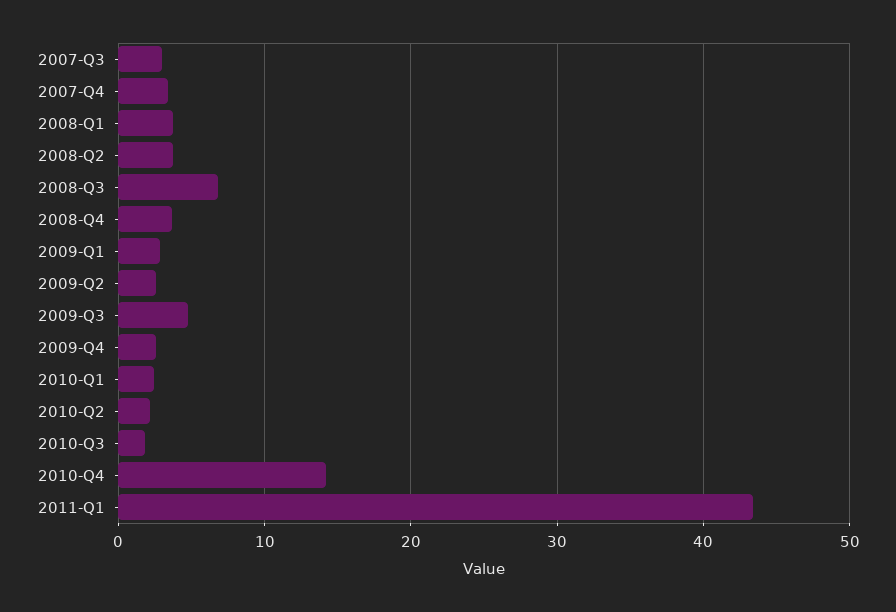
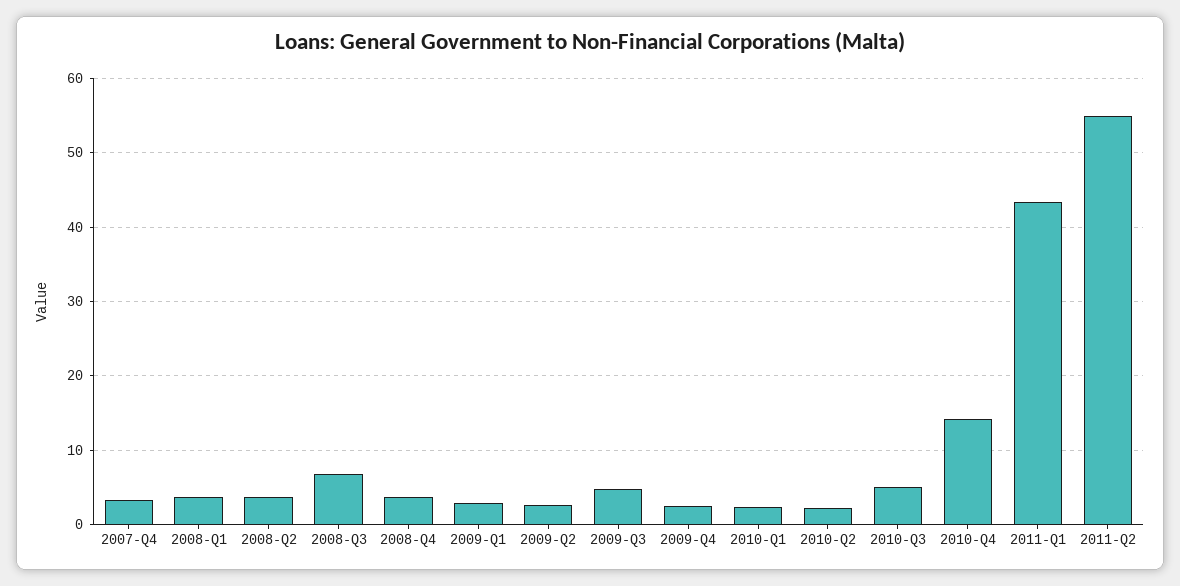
2007-Q3: 3 -> none
2010-Q3: 2 -> 5
2011-Q2: none -> 55

